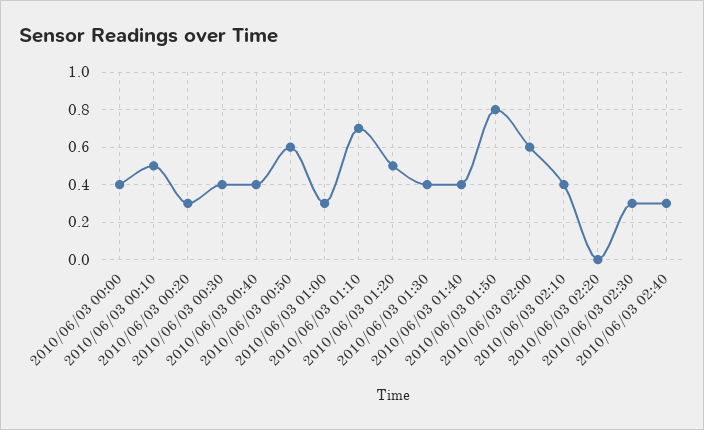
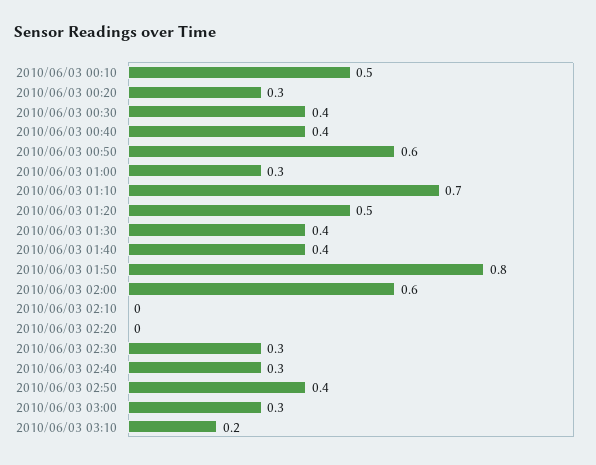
2010/06/03 00:00: 0.4 -> none
2010/06/03 02:10: 0.4 -> 0
2010/06/03 02:50: none -> 0.4
2010/06/03 03:00: none -> 0.3
2010/06/03 03:10: none -> 0.2

